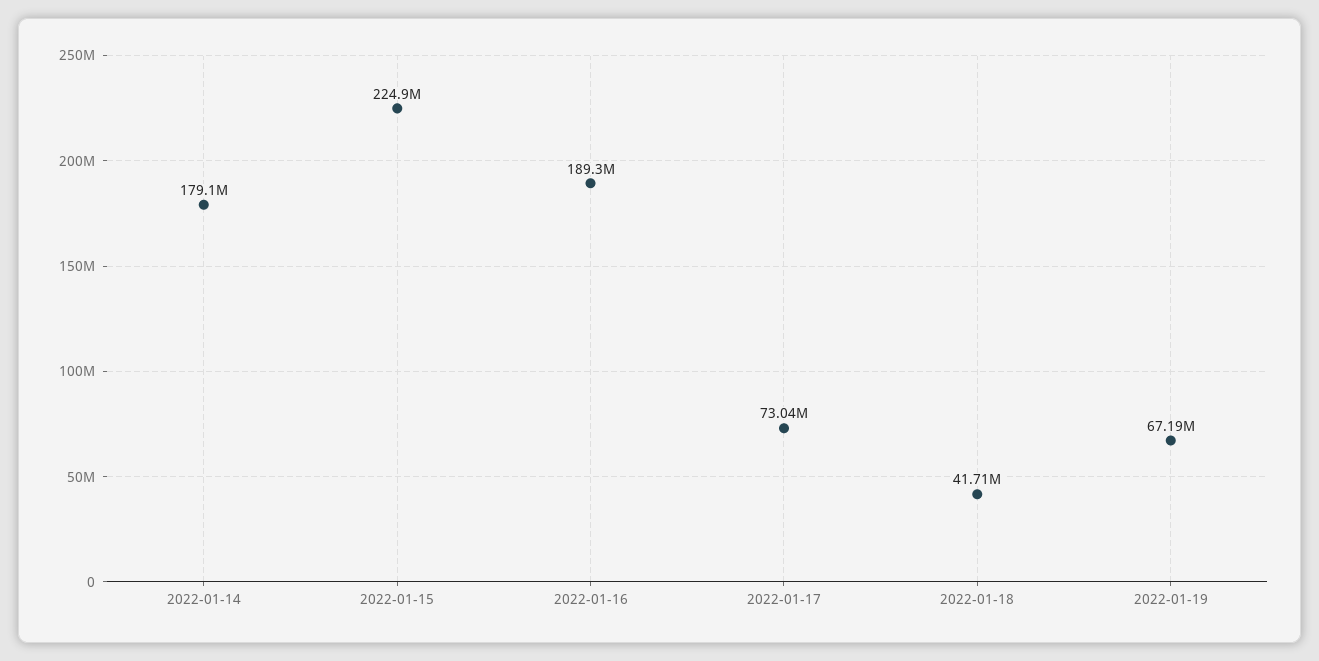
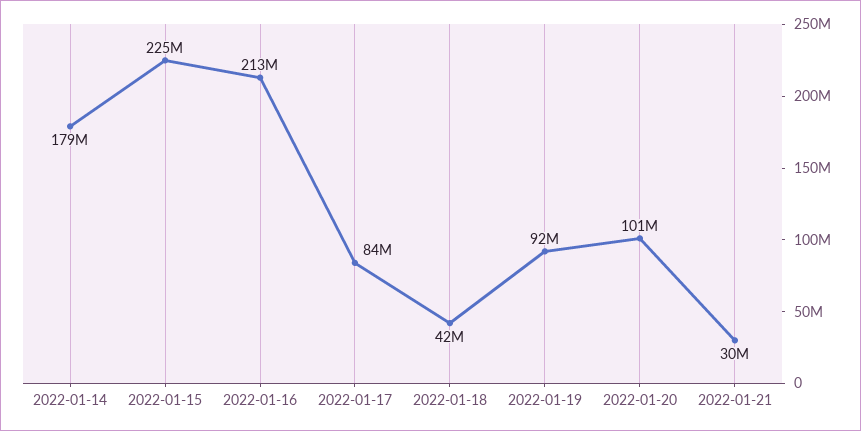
2022-01-16: 189300000 -> 213000000
2022-01-17: 73040000 -> 84000000
2022-01-19: 67190000 -> 92000000
2022-01-20: none -> 101000000
2022-01-21: none -> 30000000

